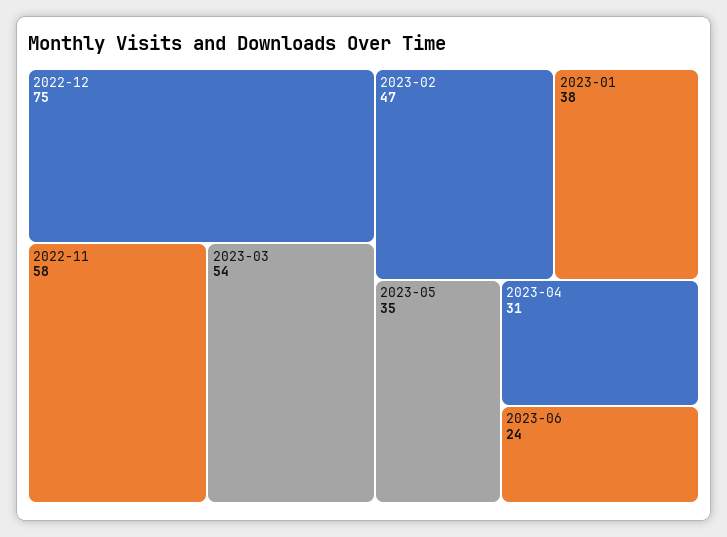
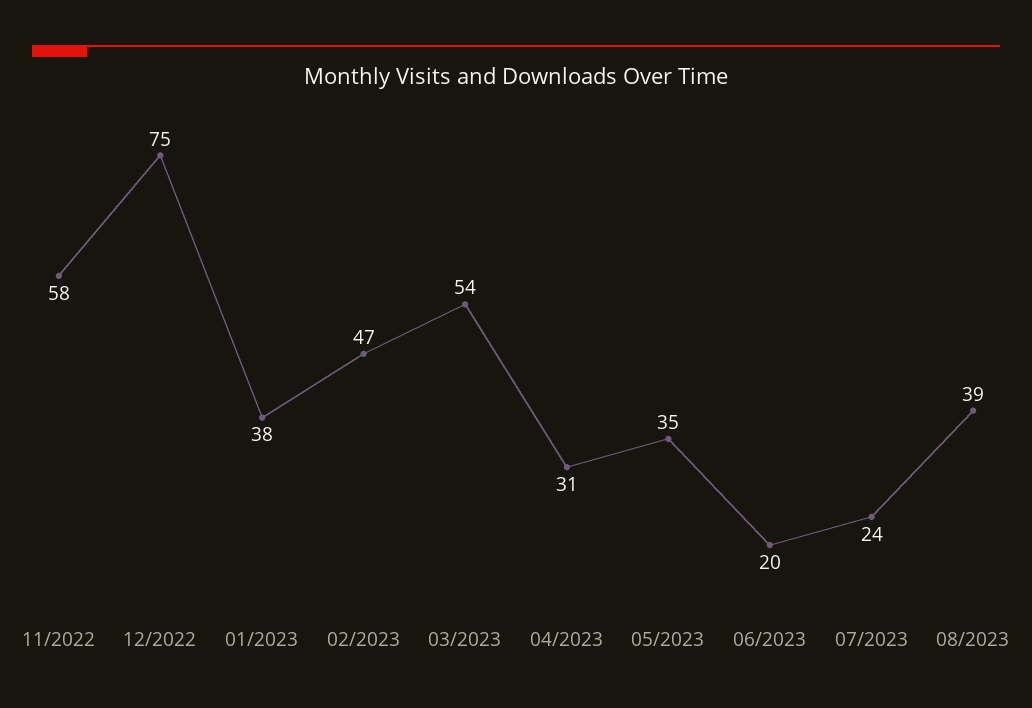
2023-06: 24 -> 20
07/2023: none -> 24
08/2023: none -> 39

